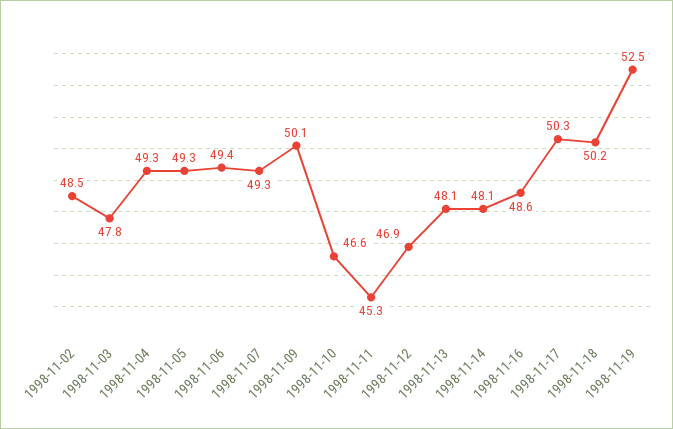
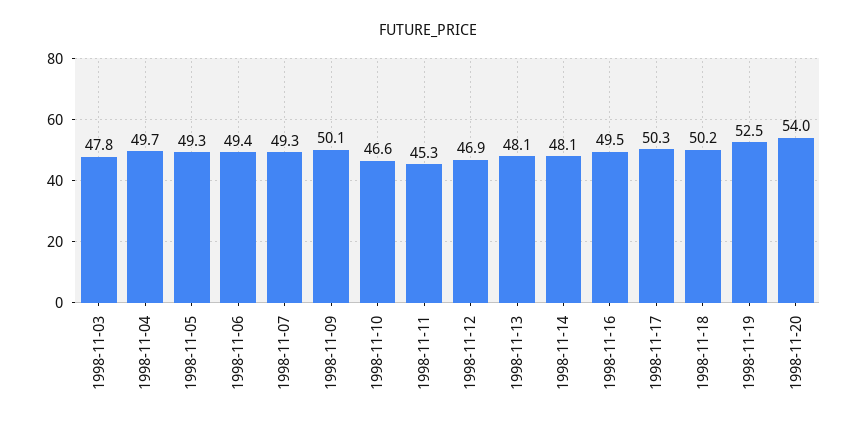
1998-11-02: 48.5 -> none
1998-11-04: 49.3 -> 49.7
1998-11-16: 48.6 -> 49.5
1998-11-20: none -> 54

